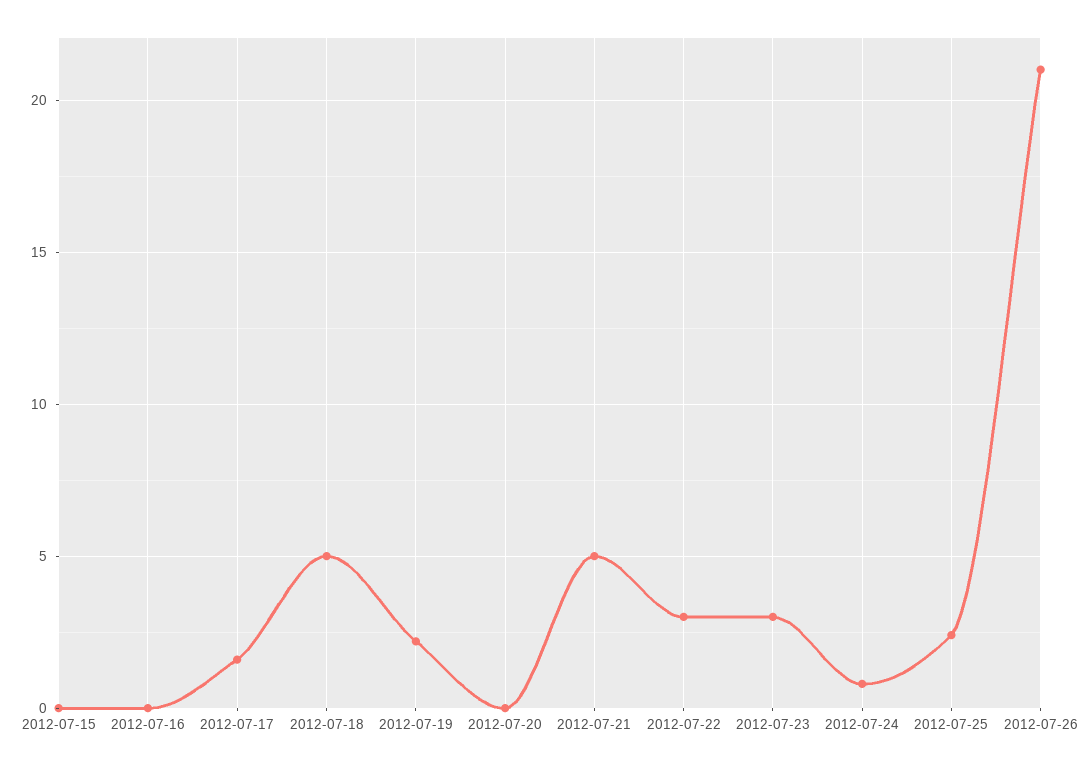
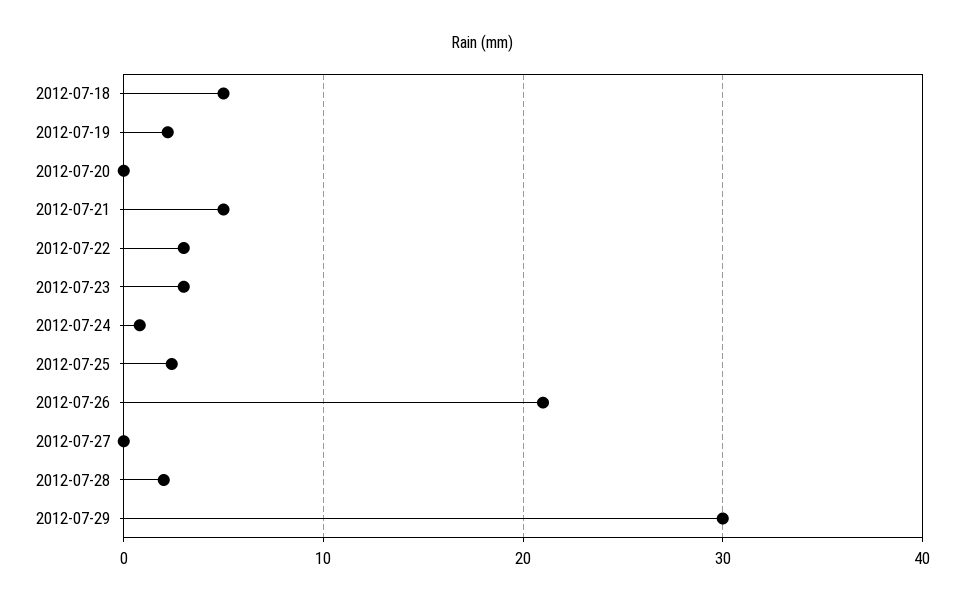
2012-07-15: 0 -> none
2012-07-16: 0 -> none
2012-07-17: 1.5 -> none
2012-07-27: none -> 0
2012-07-28: none -> 2
2012-07-29: none -> 30

